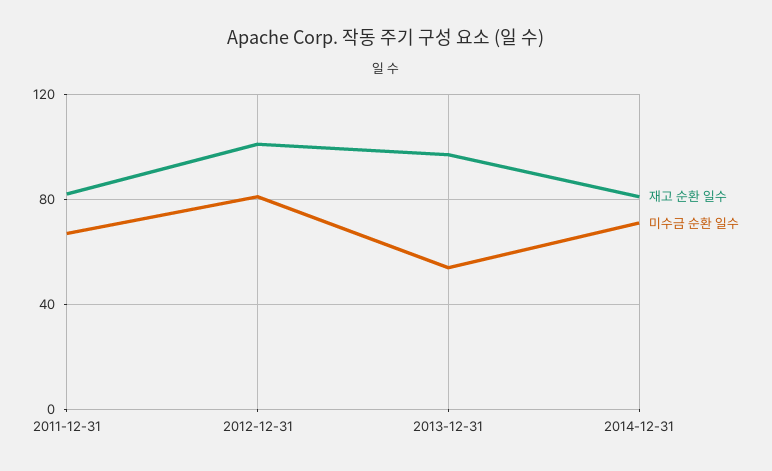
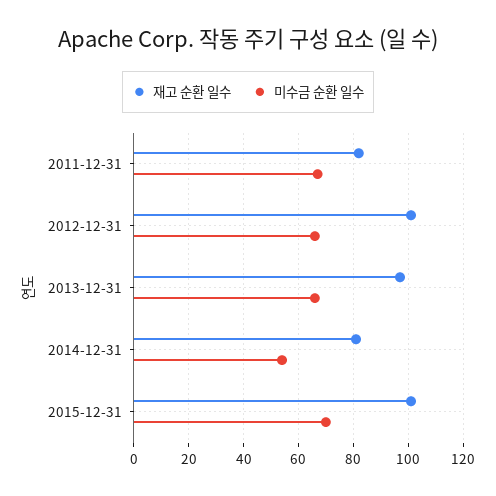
미수금 순환 일수, 2012-12-31: 80 -> 65
미수금 순환 일수, 2013-12-31: 55 -> 65
미수금 순환 일수, 2014-12-31: 70 -> 55
재고 순환 일수, 2015-12-31: none -> 100
미수금 순환 일수, 2015-12-31: none -> 70

